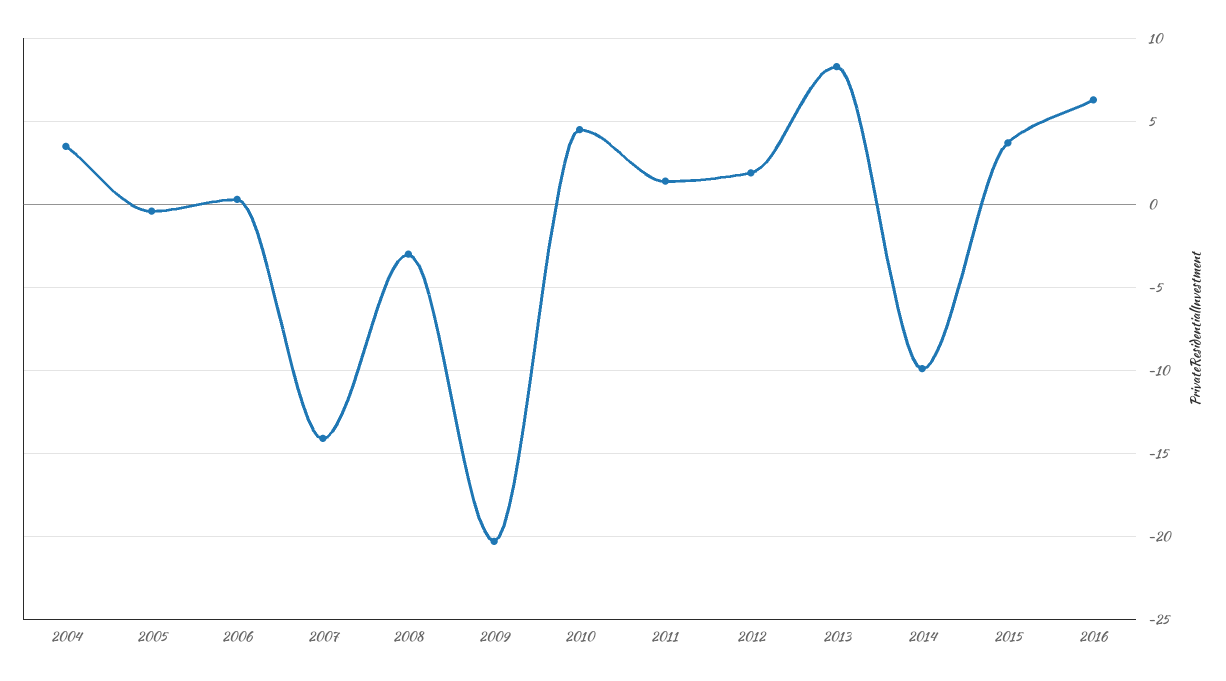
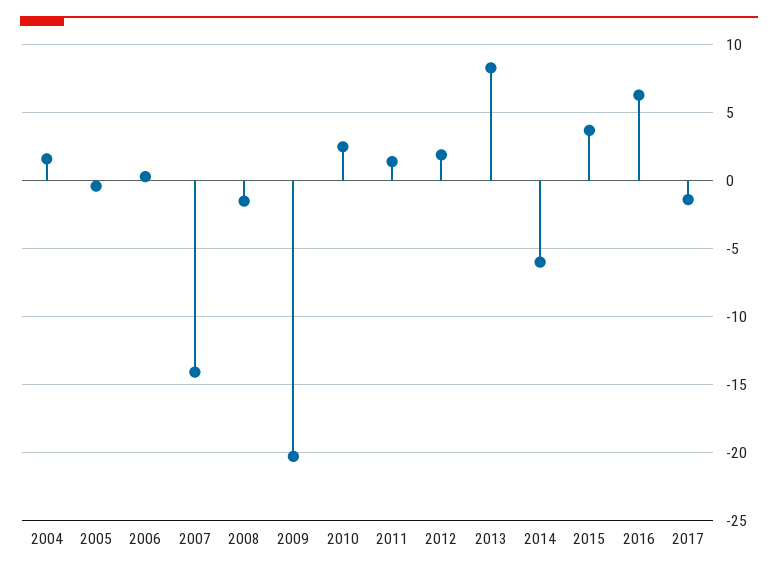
2004: 3.5 -> 1.5
2008: -3 -> -1.5
2010: 4.5 -> 2.5
2014: -10 -> -6
2017: none -> -1.5

